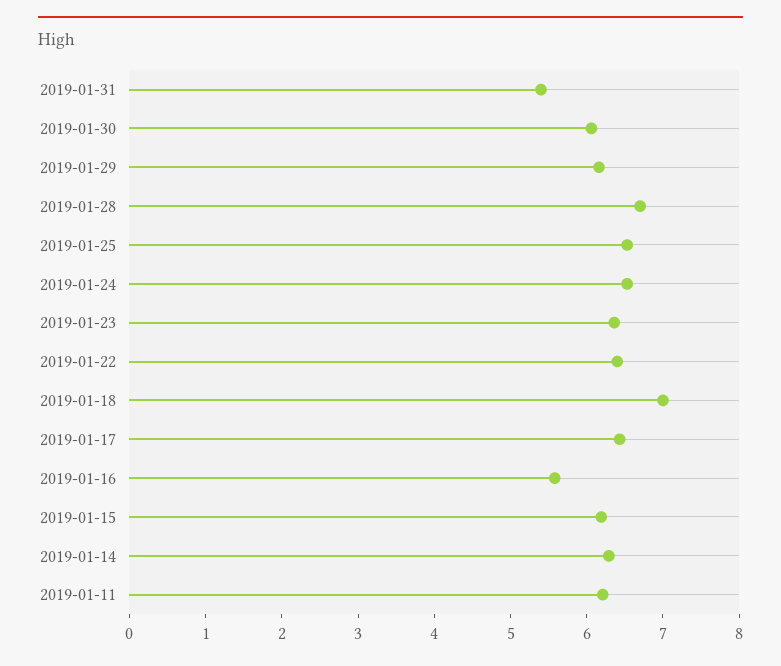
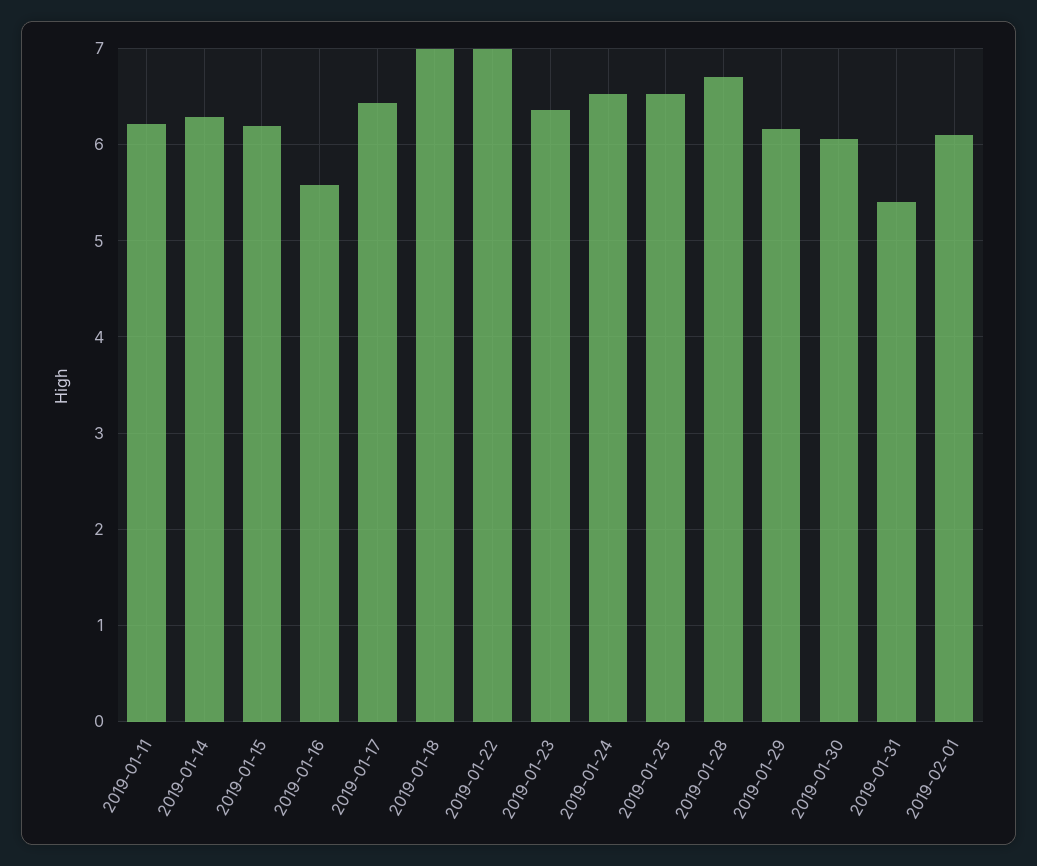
2019-01-22: 6.4 -> 7
2019-02-01: none -> 6.1

